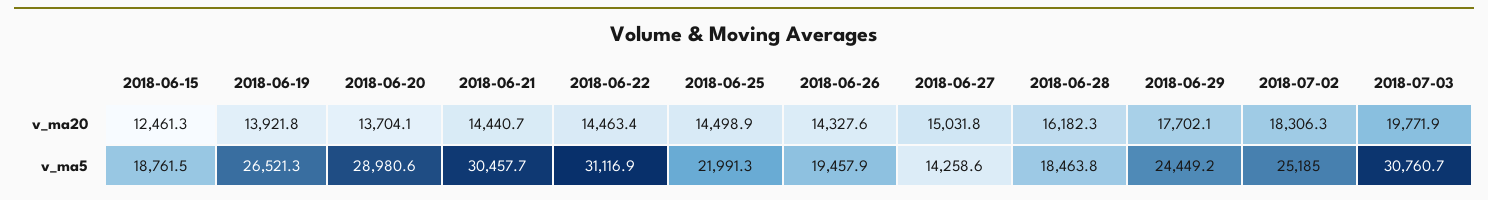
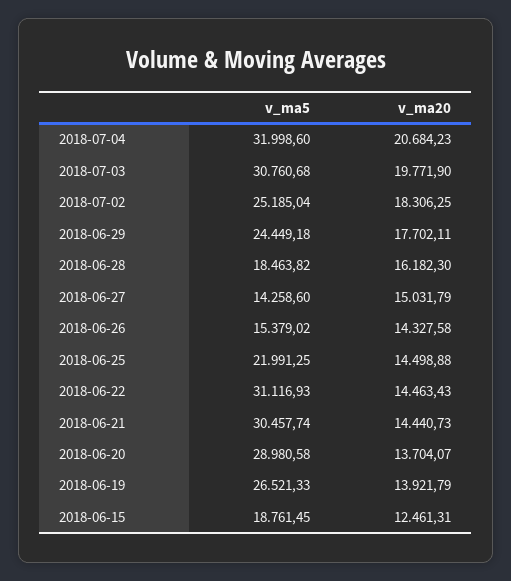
2018-06-26, v_ma5: 19457.9 -> 15379.02
2018-07-04, v_ma5: none -> 31998.6
2018-07-04, v_ma20: none -> 20684.23

